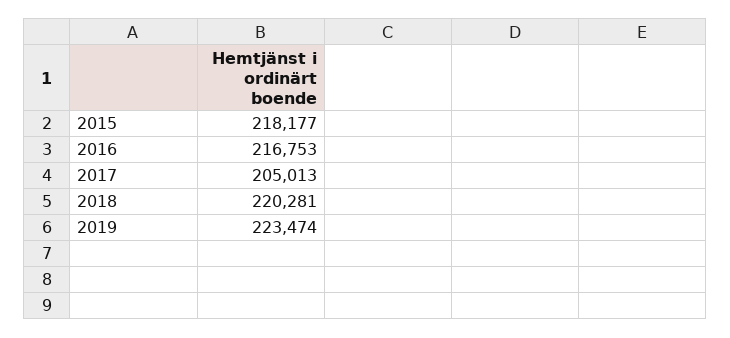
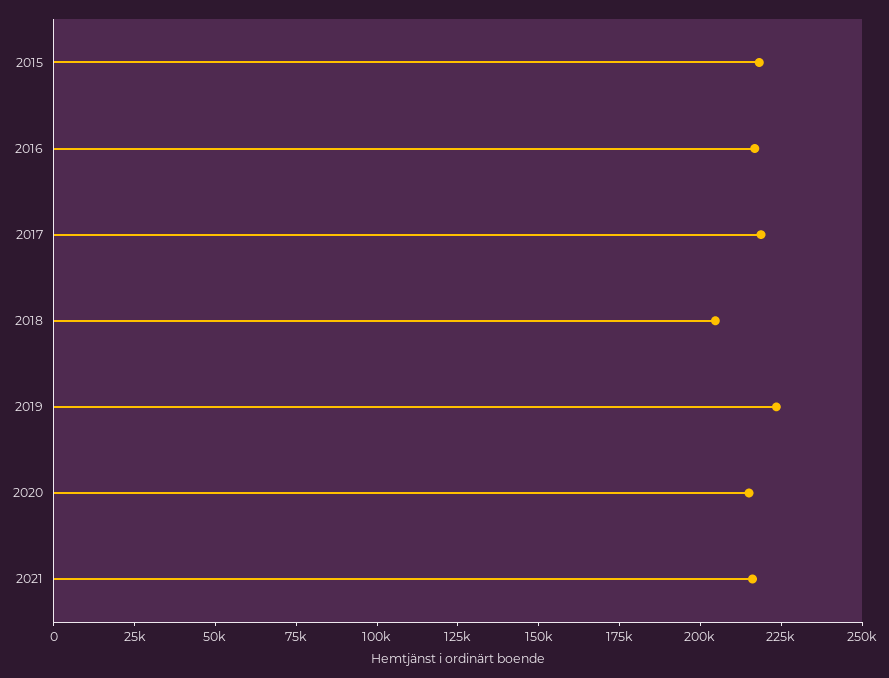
2017: 205013 -> 220000
2018: 220281 -> 205000
2020: none -> 215000
2021: none -> 215000

